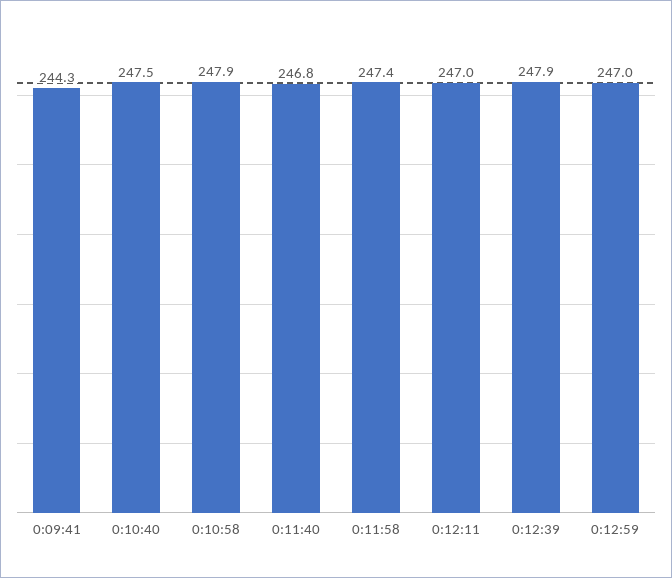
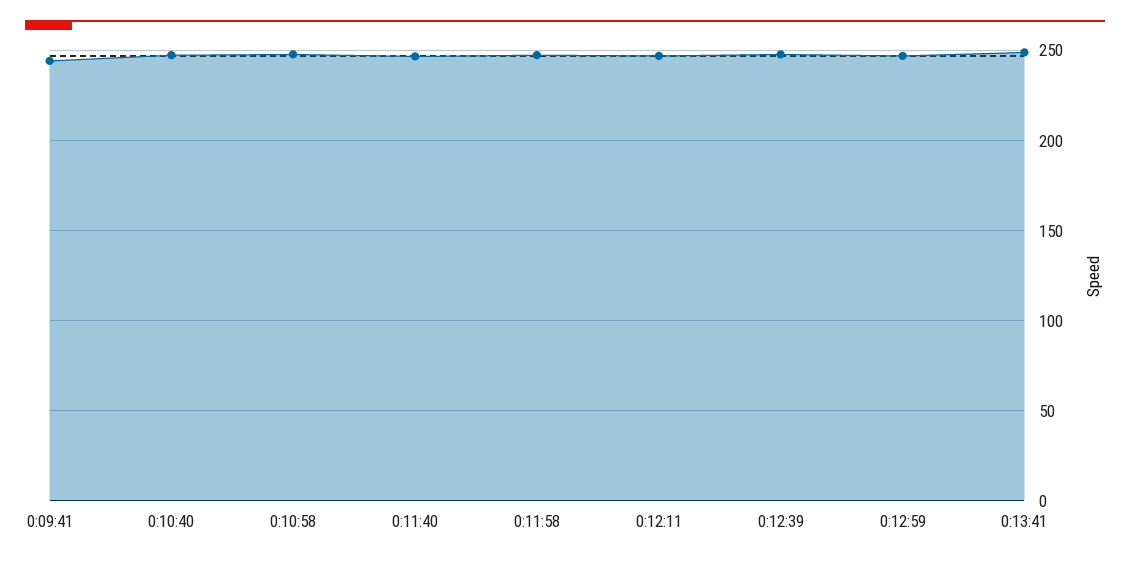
0:13:41: none -> 250

